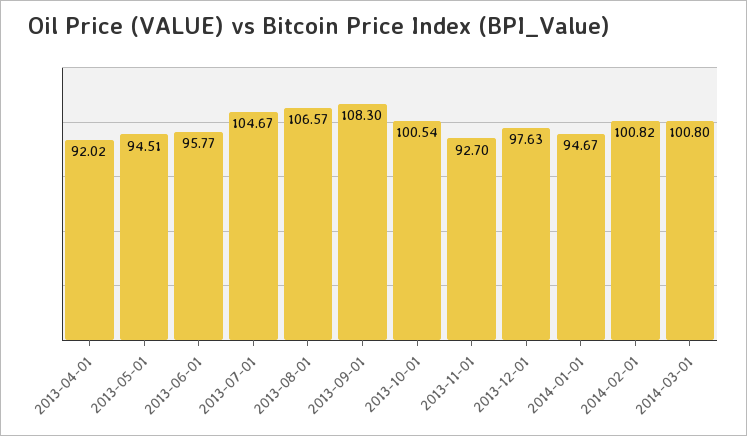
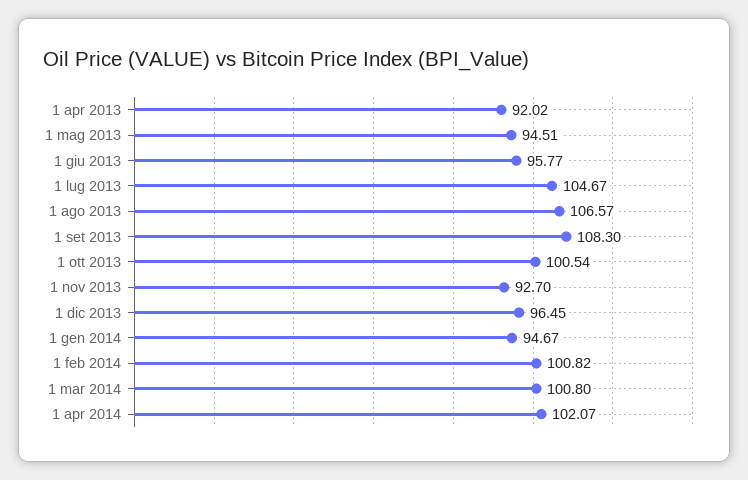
2013-12-01: 97.63 -> 96.45
1 apr 2014: none -> 102.07

